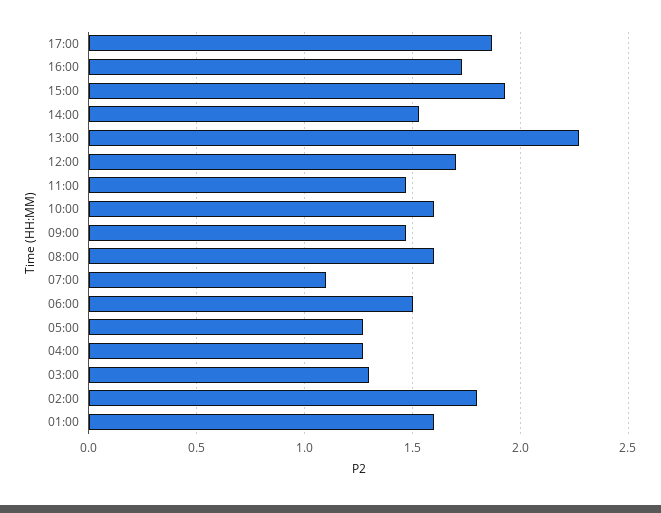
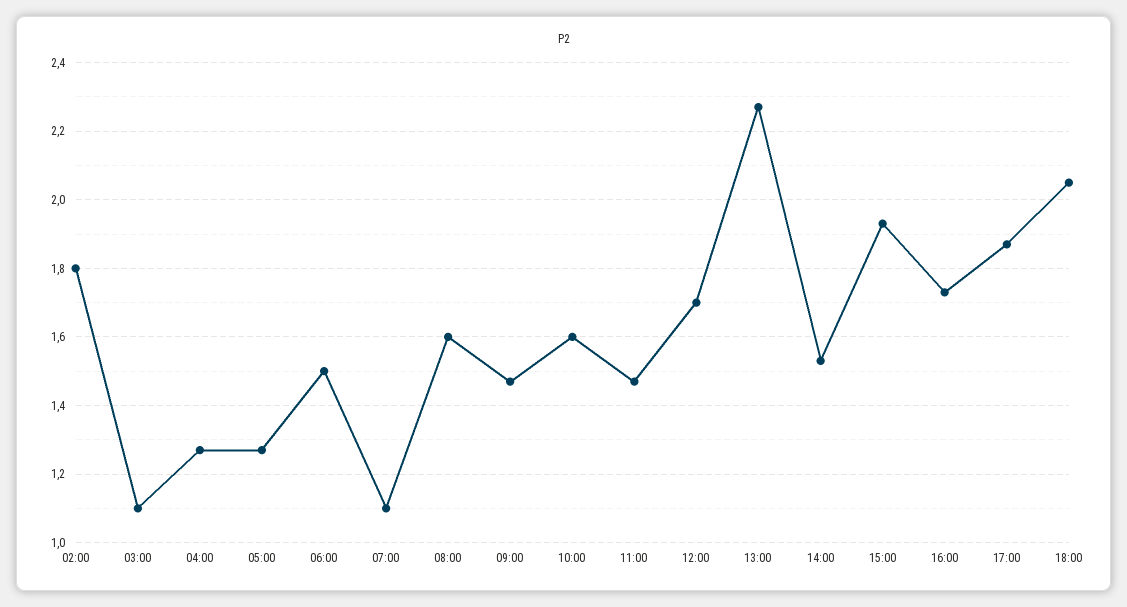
03:00: 1.3 -> 1.1
01:00: 1.6 -> none
18:00: none -> 2.05

